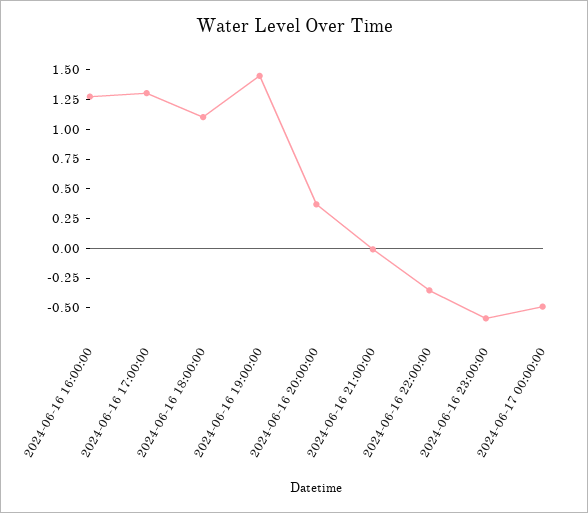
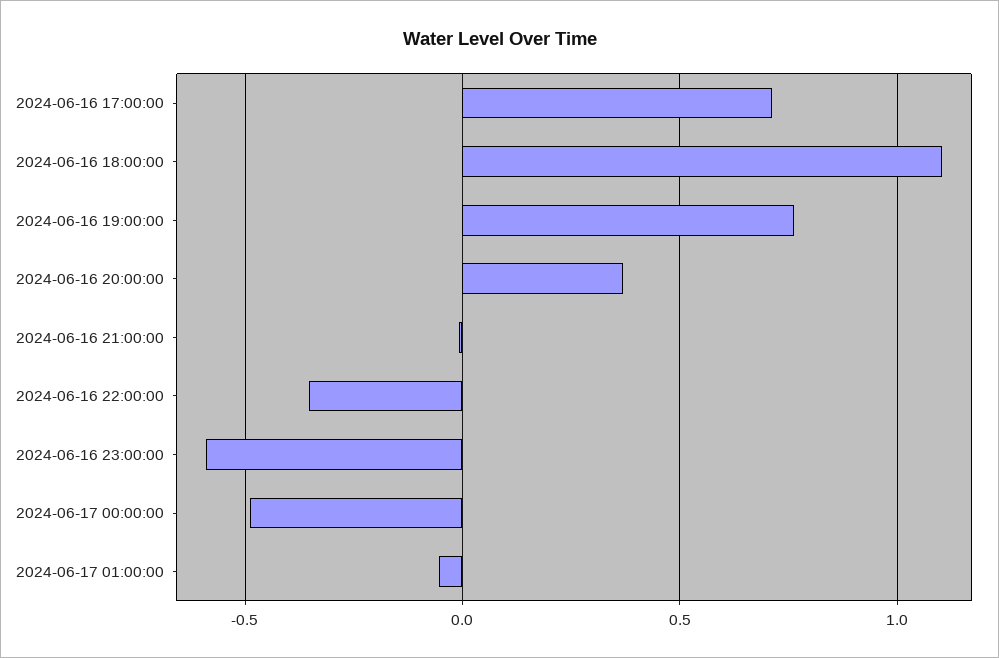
2024-06-16 16:00:00: 1.25 -> none
2024-06-16 17:00:00: 1.25 -> 0.7
2024-06-16 19:00:00: 1.5 -> 0.75
2024-06-17 01:00:00: none -> -0.05

